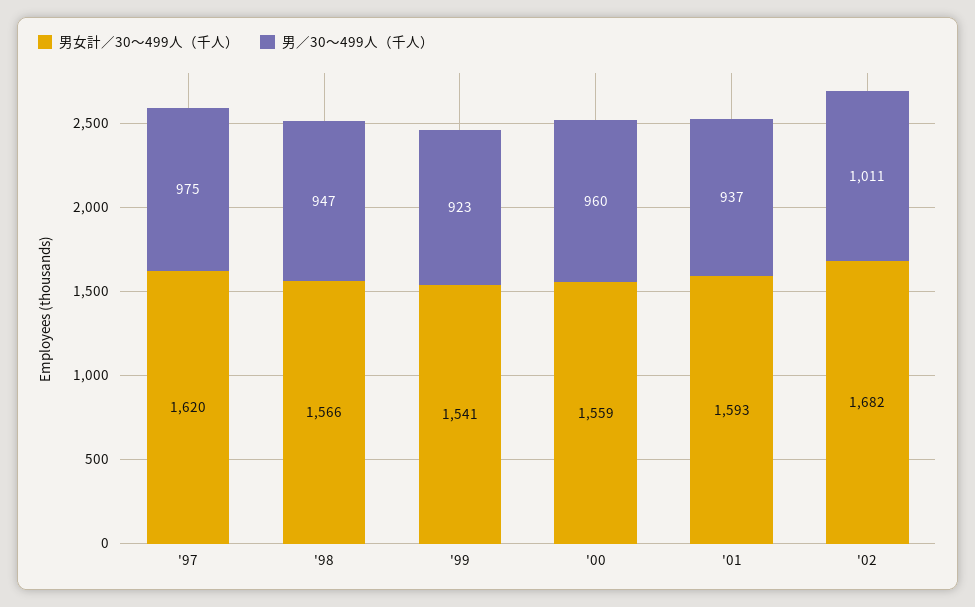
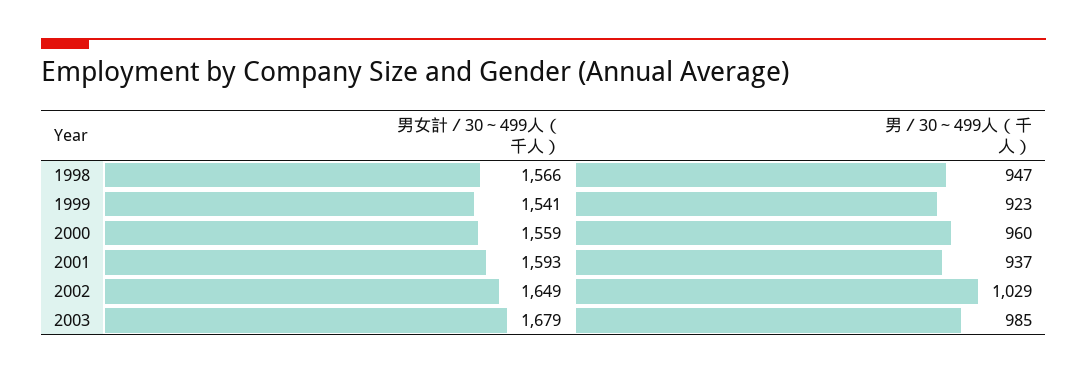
男女計／30～499人（千人）, '97: 1620 -> none
男／30～499人（千人）, '97: 975 -> none
男女計／30～499人（千人）, '02: 1682 -> 1649
男／30～499人（千人）, '02: 1011 -> 1029
男女計／30～499人（千人）, 2003: none -> 1679
男／30～499人（千人）, 2003: none -> 985

